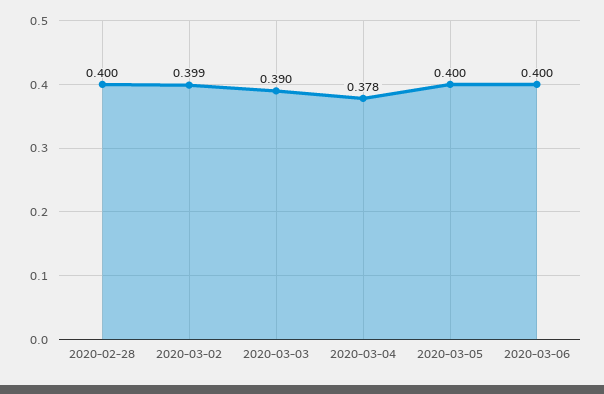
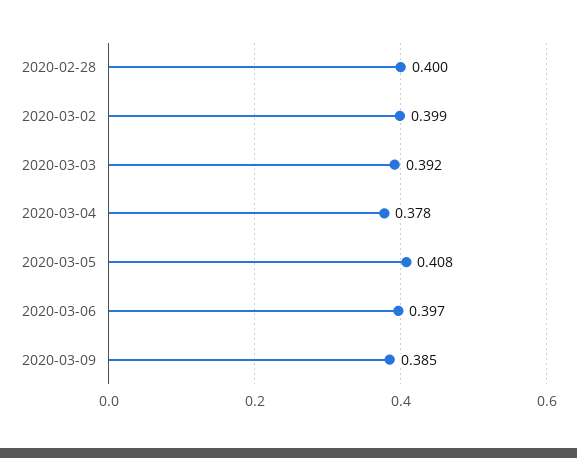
2020-03-03: 0.39 -> 0.392
2020-03-05: 0.4 -> 0.408
2020-03-06: 0.4 -> 0.397
2020-03-09: none -> 0.385

